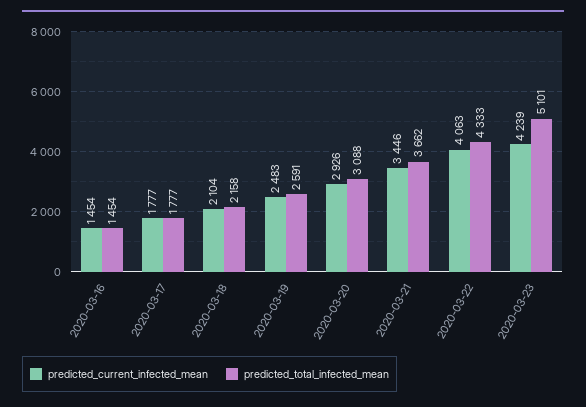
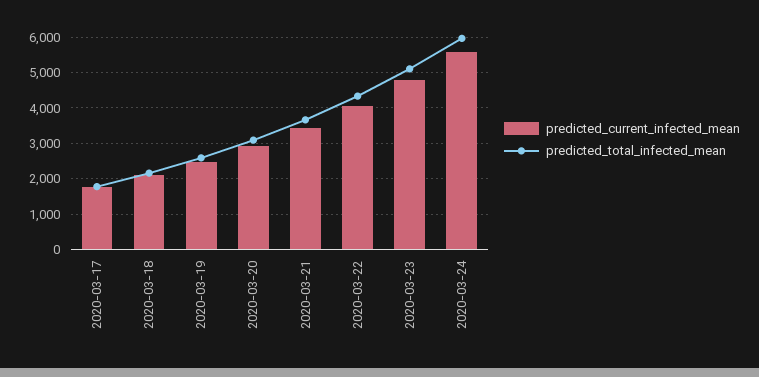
predicted_current_infected_mean, 2020-03-16: 1454 -> none
predicted_total_infected_mean, 2020-03-16: 1454 -> none
predicted_current_infected_mean, 2020-03-23: 4239 -> 4800
predicted_current_infected_mean, 2020-03-24: none -> 5600
predicted_total_infected_mean, 2020-03-24: none -> 6000

